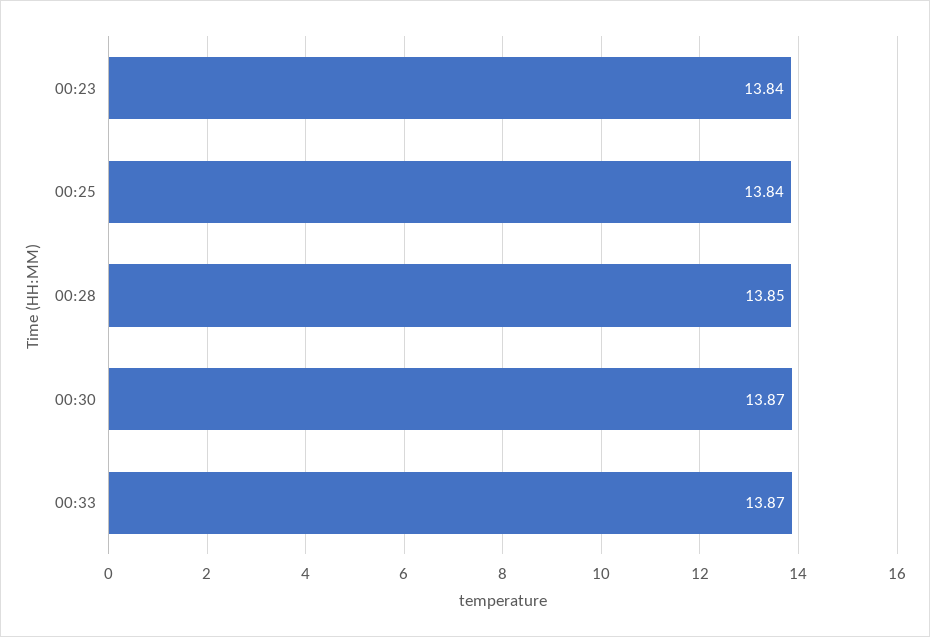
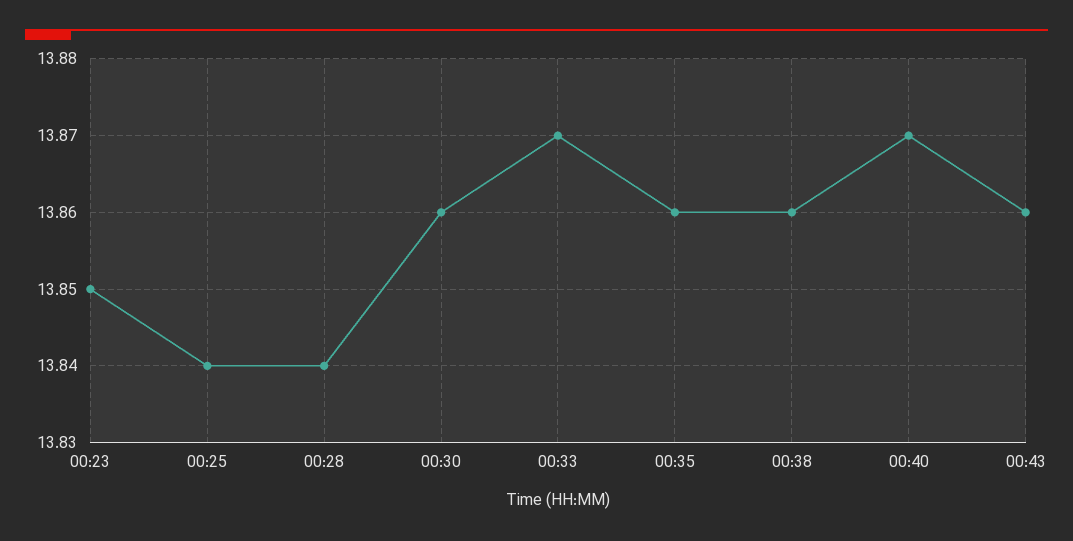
00:23: 13.84 -> 13.85
00:28: 13.85 -> 13.84
00:30: 13.87 -> 13.86
00:35: none -> 13.86
00:38: none -> 13.86
00:40: none -> 13.87
00:43: none -> 13.86

